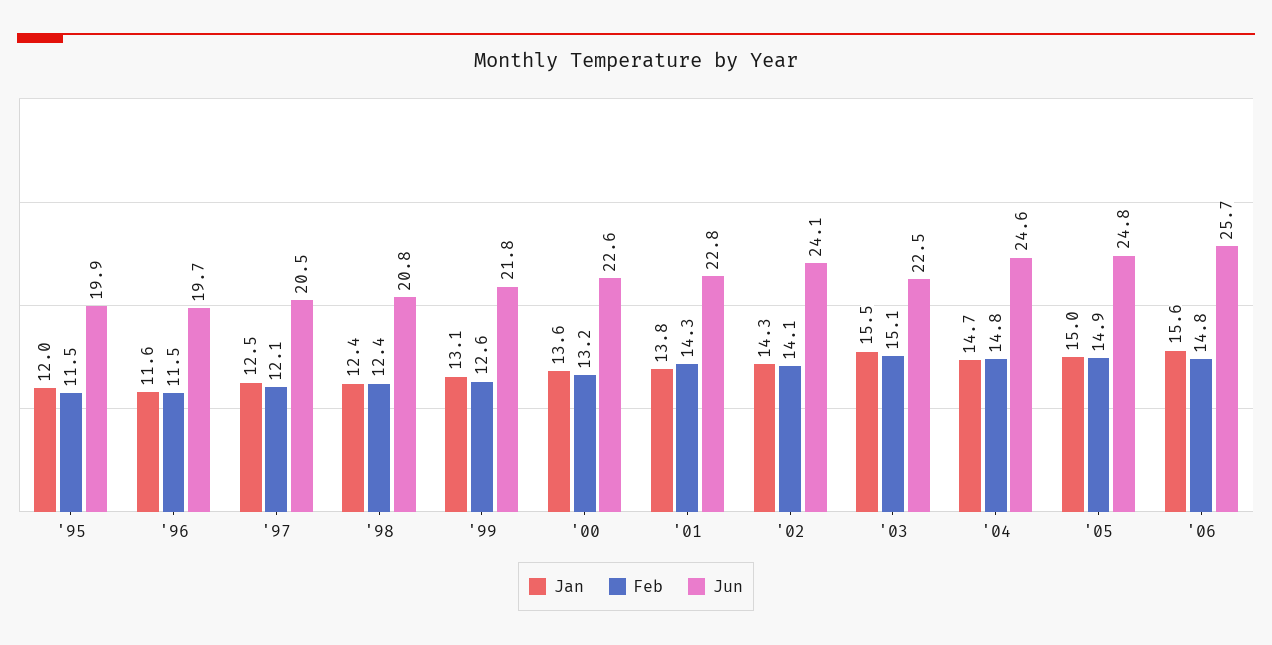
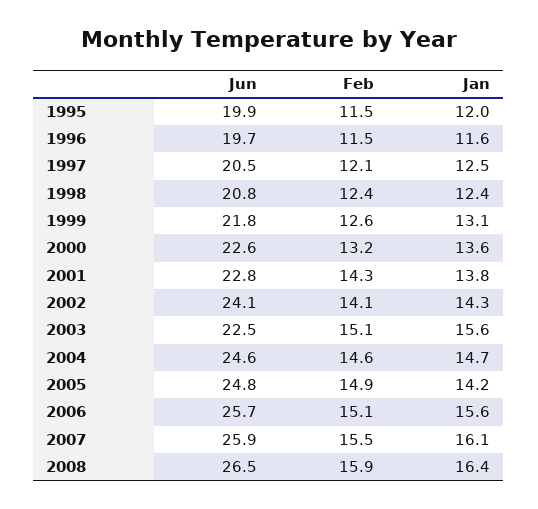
Jan, '03: 15.5 -> 15.6
Feb, '04: 14.8 -> 14.6
Jan, '05: 15 -> 14.2
Feb, '06: 14.8 -> 15.1
Jun, 2007: none -> 25.9
Feb, 2007: none -> 15.5
Jan, 2007: none -> 16.1
Jun, 2008: none -> 26.5
Feb, 2008: none -> 15.9
Jan, 2008: none -> 16.4

